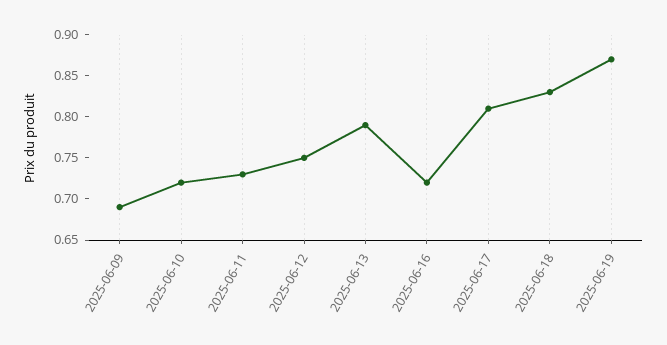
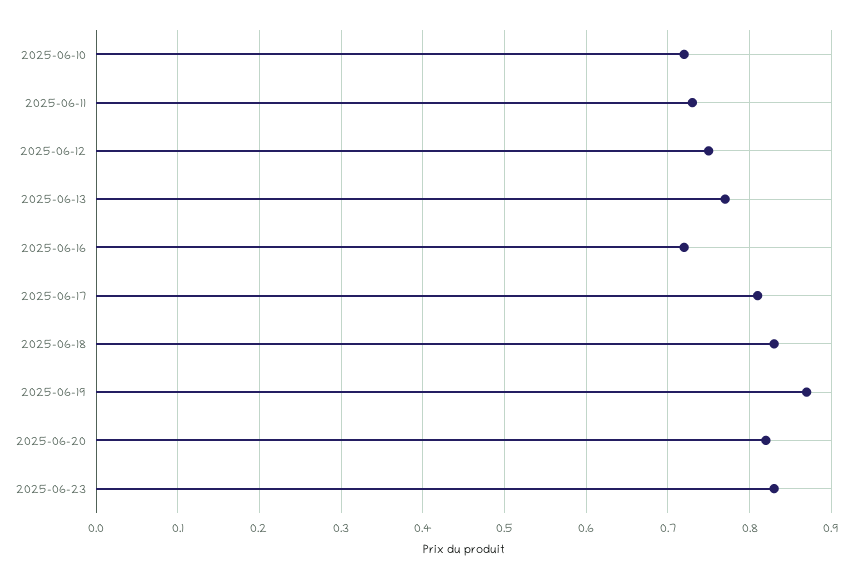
2025-06-09: 0.69 -> none
2025-06-13: 0.79 -> 0.77
2025-06-20: none -> 0.82
2025-06-23: none -> 0.83

